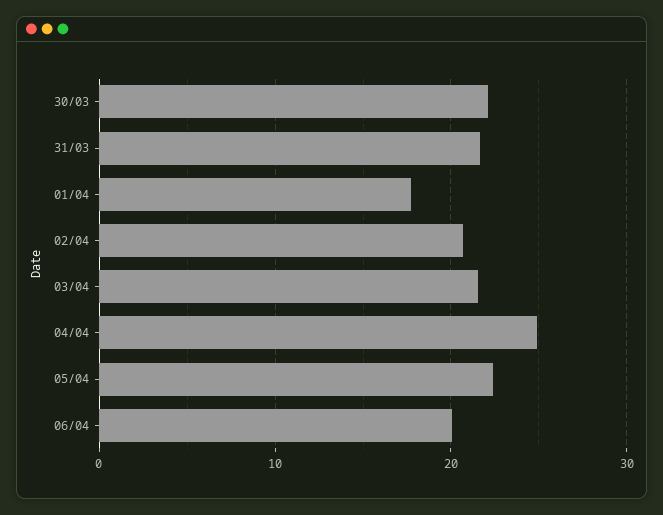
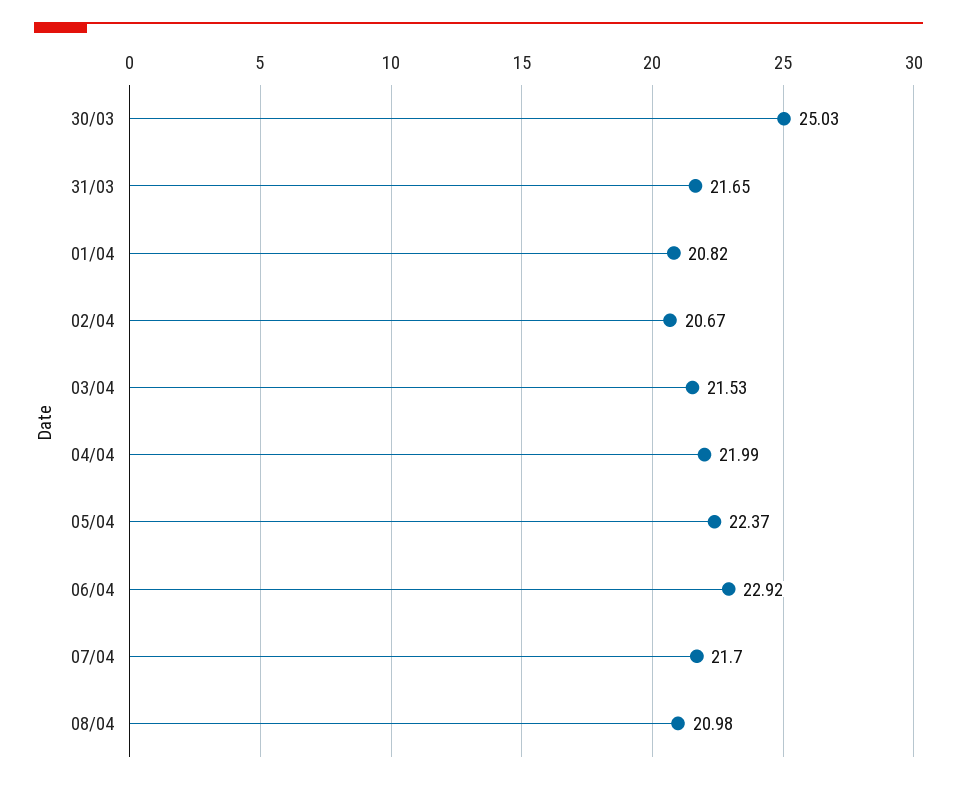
30/03: 22 -> 25.03
01/04: 18 -> 20.82
04/04: 25 -> 21.99
06/04: 20 -> 22.92
07/04: none -> 21.7
08/04: none -> 20.98

